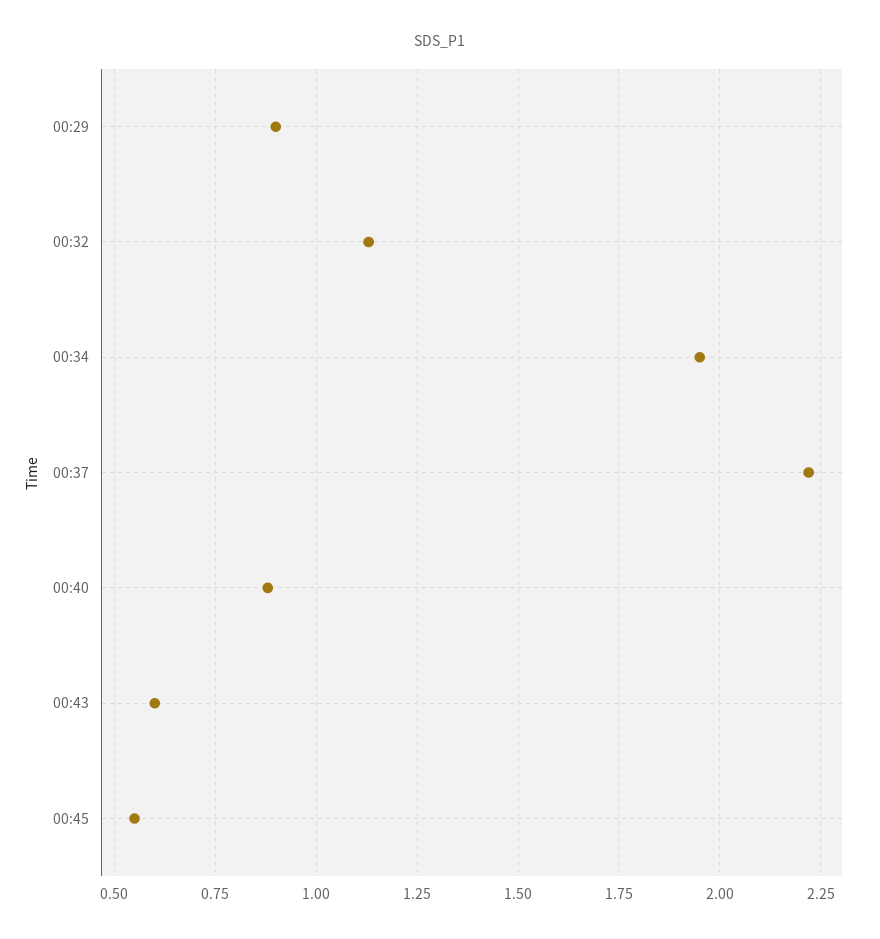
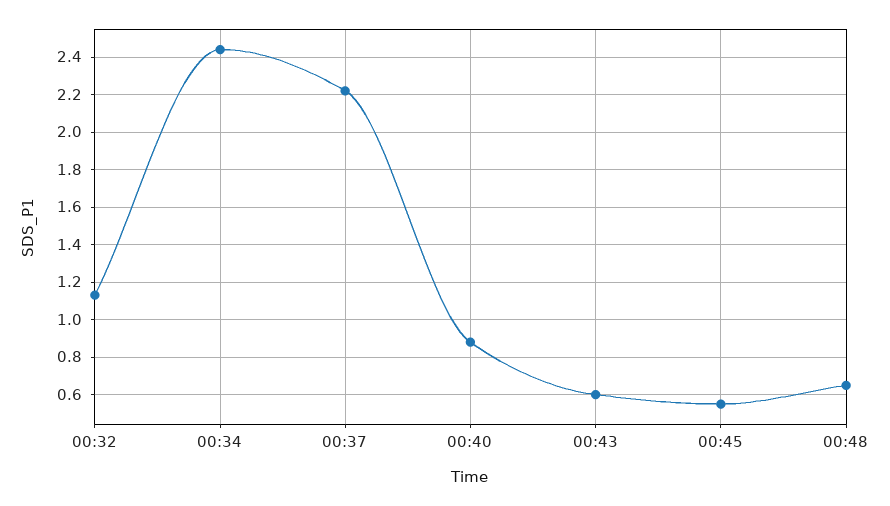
00:29: 0.9 -> none
00:34: 1.95 -> 2.45
00:48: none -> 0.65

